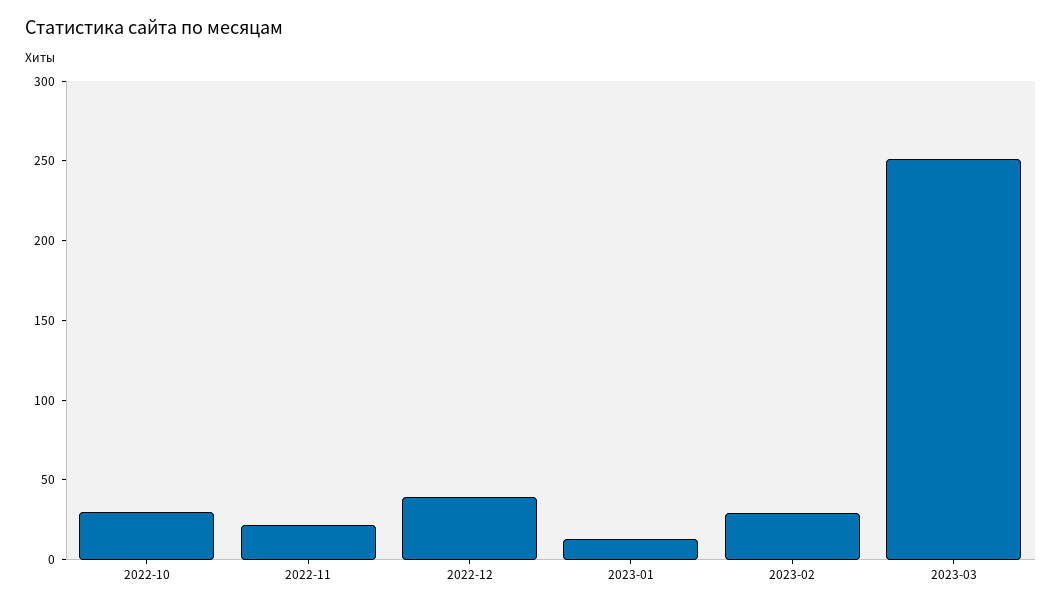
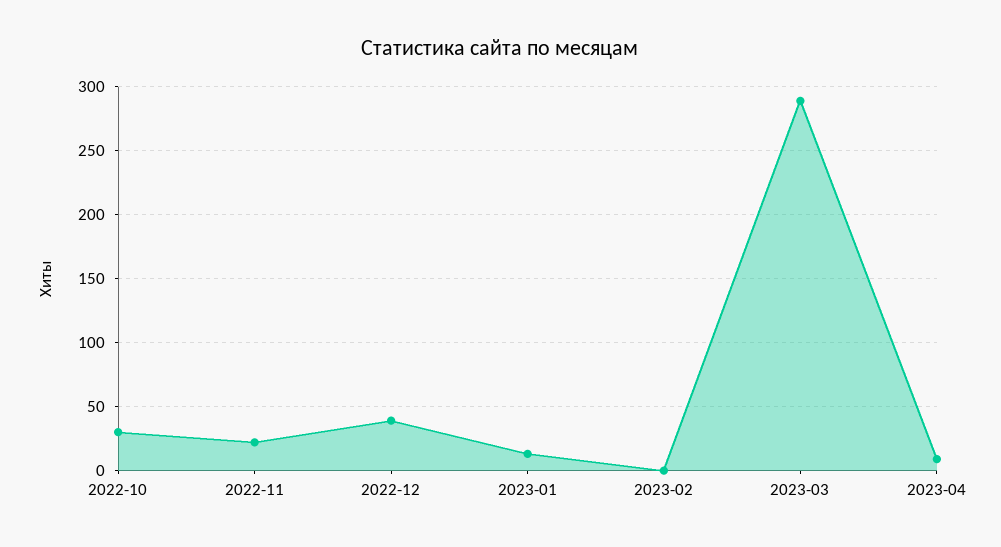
2023-02: 30 -> 0
2023-03: 250 -> 290
2023-04: none -> 10

